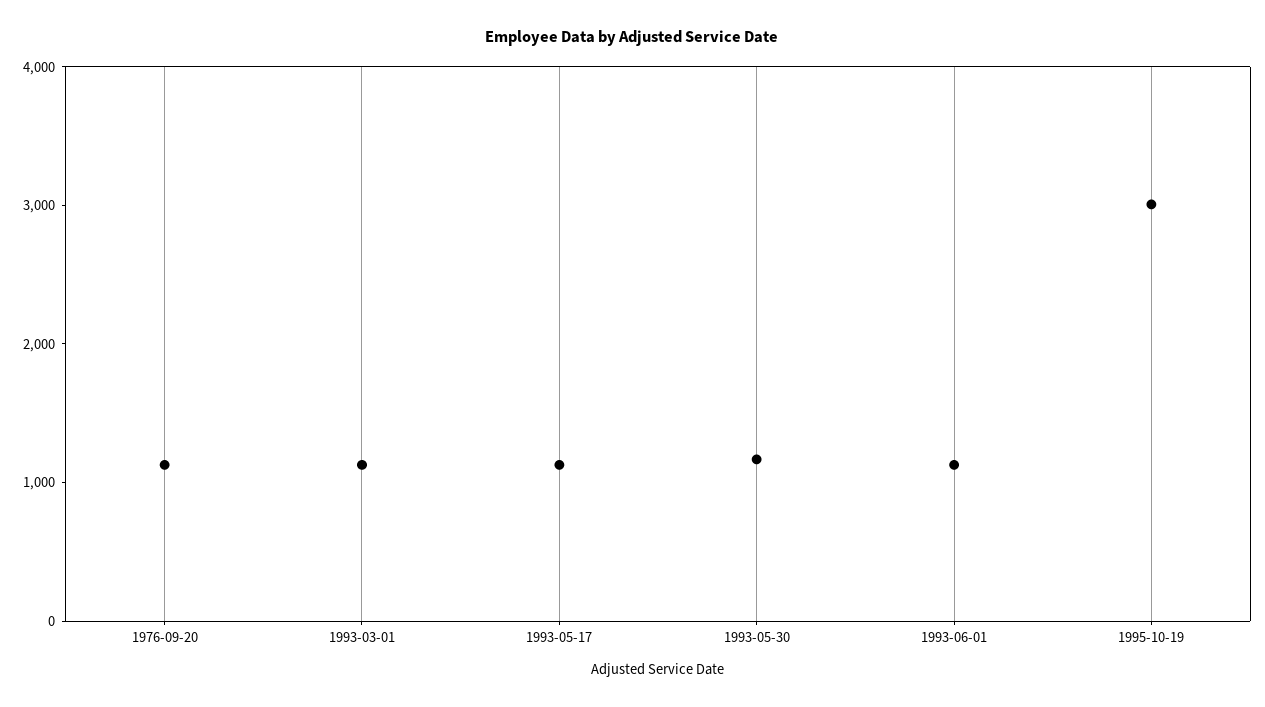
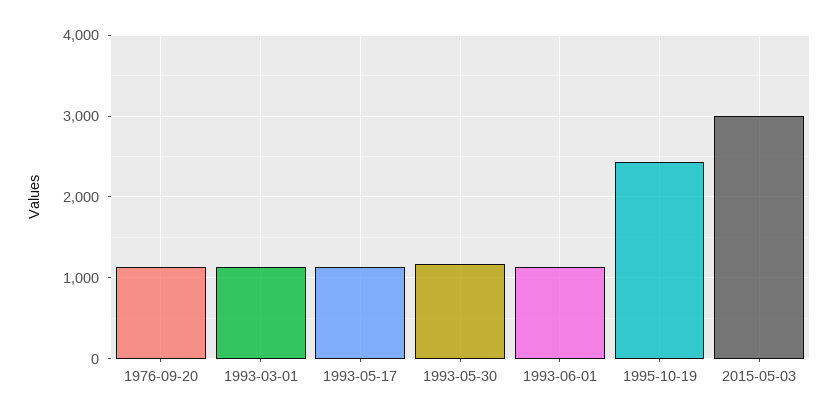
1995-10-19: 3000 -> 2400
2015-05-03: none -> 3000

